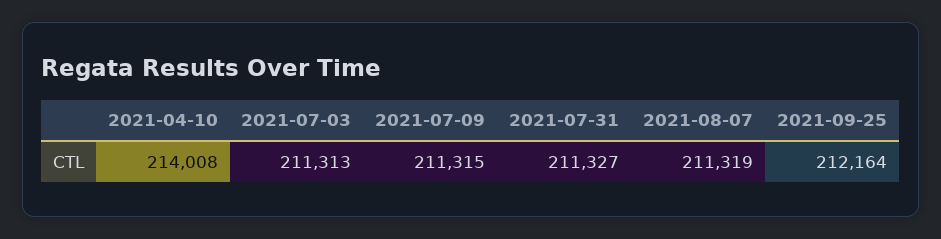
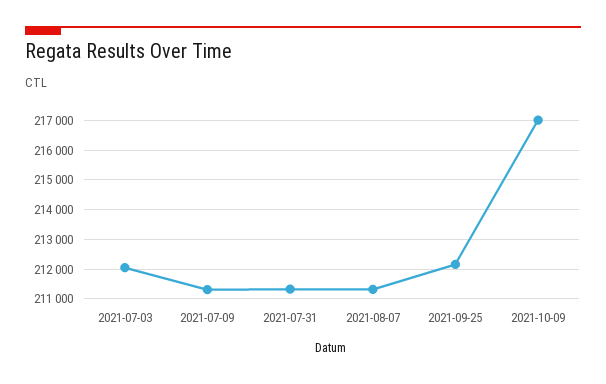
2021-04-10: 214008 -> none
2021-07-03: 211313 -> 212000
2021-10-09: none -> 217000

